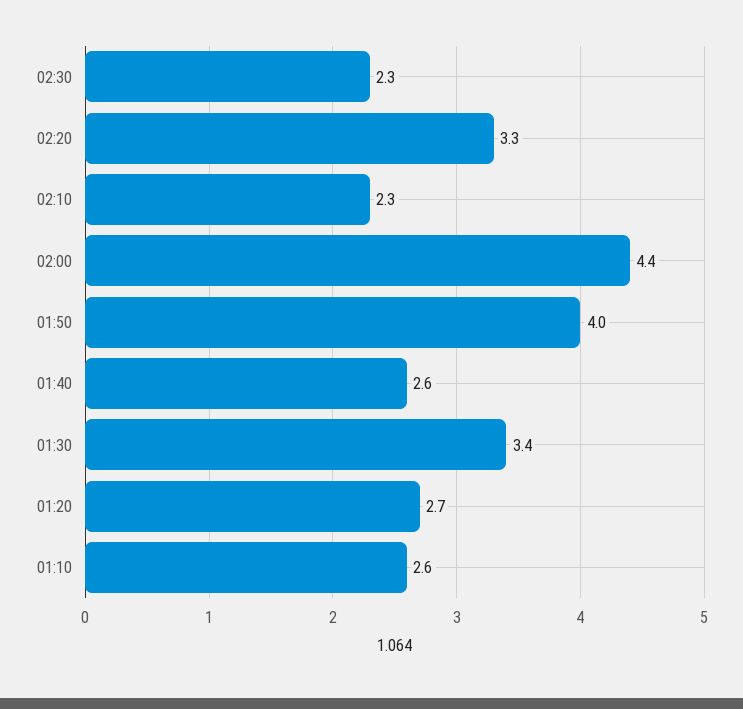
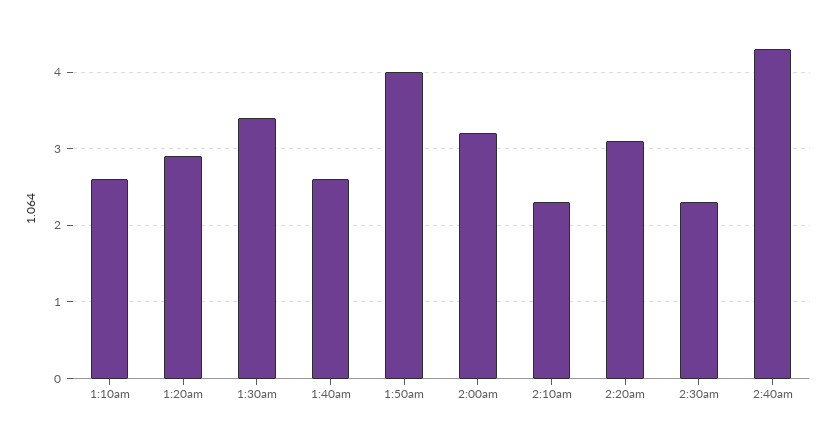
02:20: 3.3 -> 3.1
02:00: 4.4 -> 3.2
01:20: 2.7 -> 2.9
2:40am: none -> 4.3

